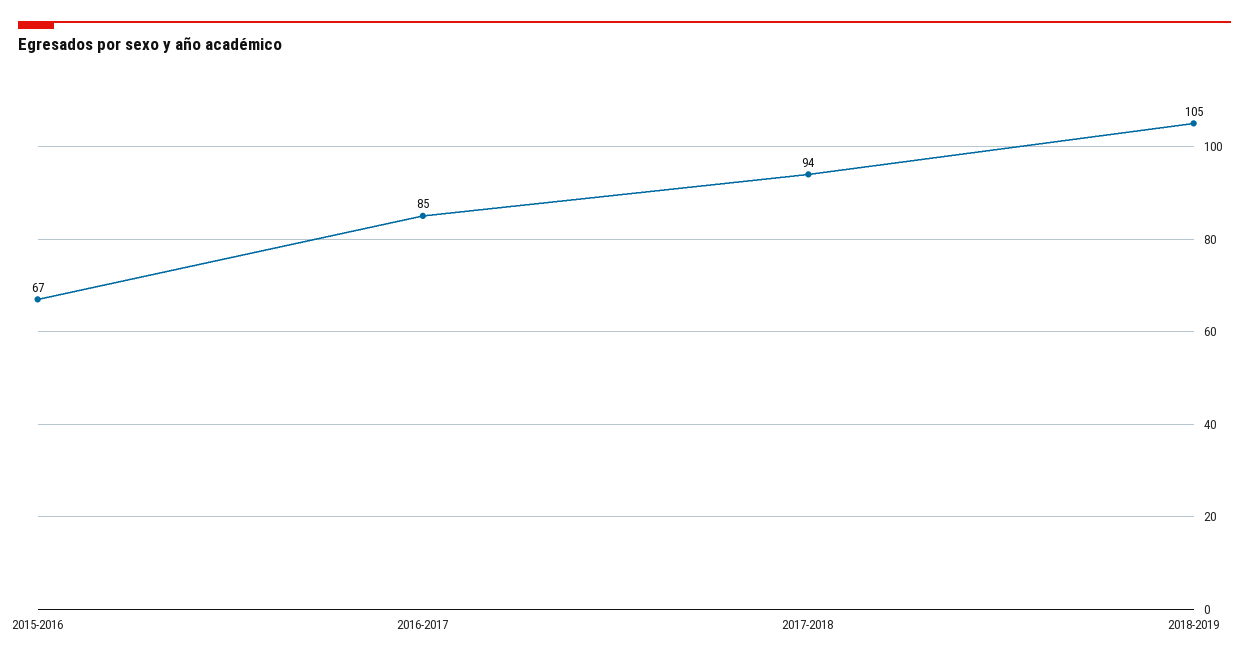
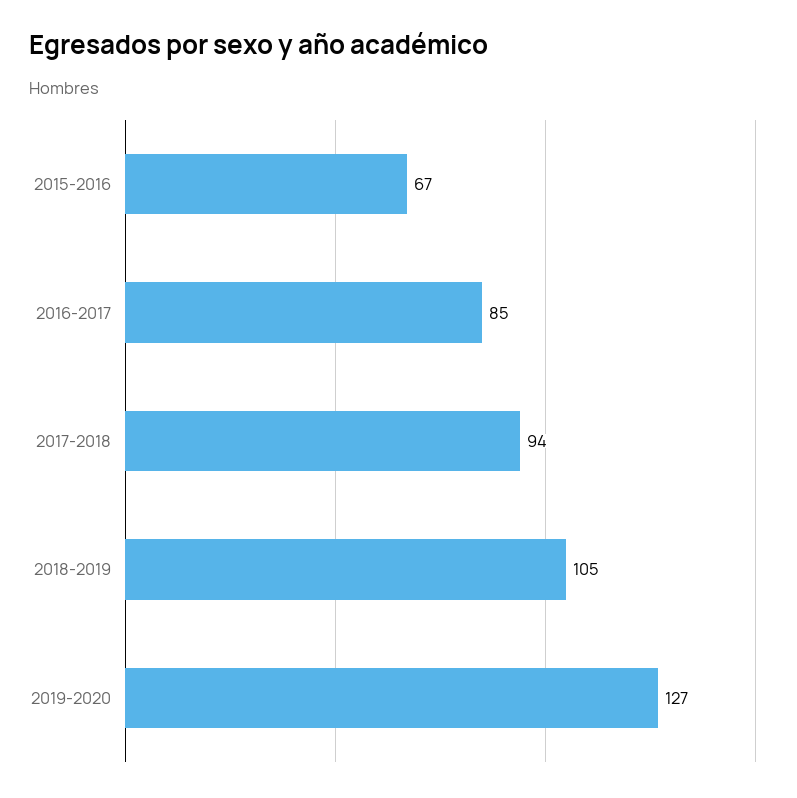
2019-2020: none -> 127

